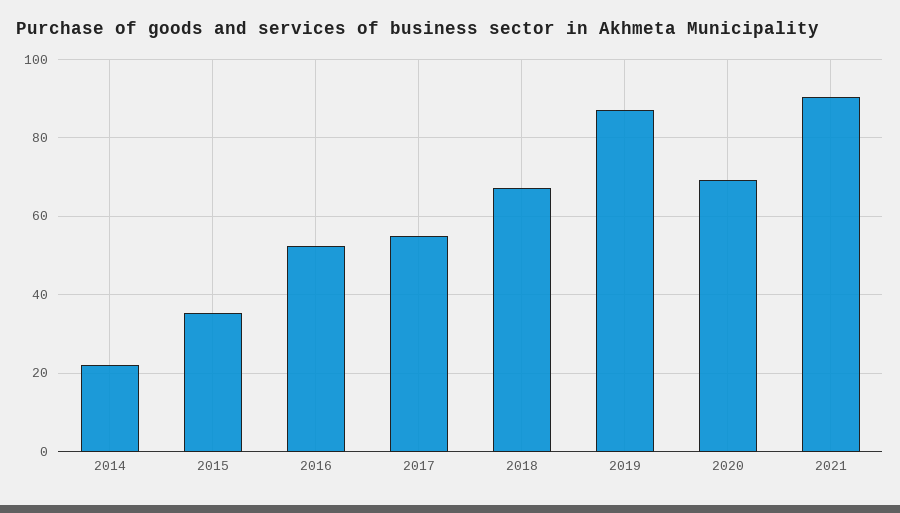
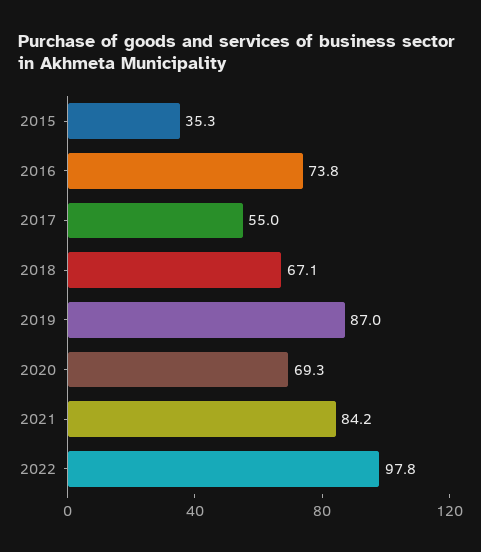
2014: 22 -> none
2016: 52 -> 73.8
2021: 90 -> 84.2
2022: none -> 97.8

